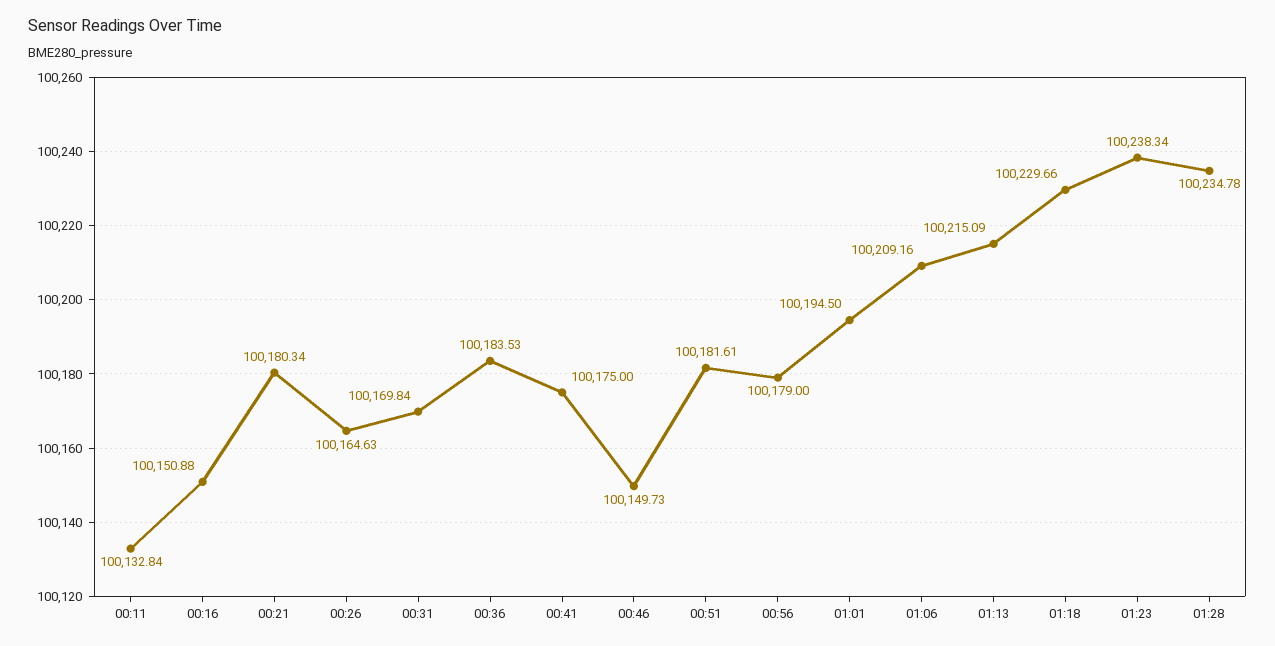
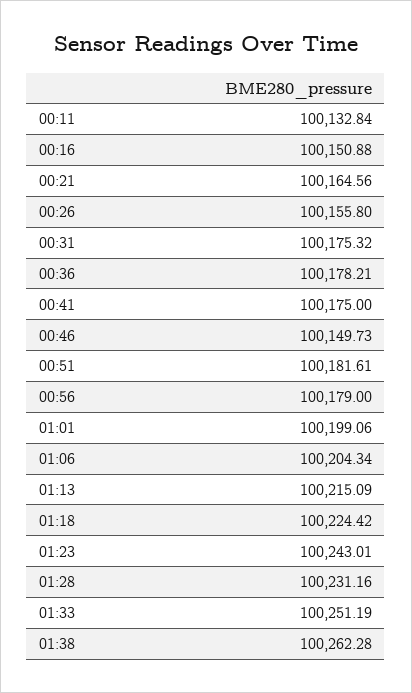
00:21: 100180.34 -> 100164.56
00:26: 100164.63 -> 100155.8
00:31: 100169.84 -> 100175.32
00:36: 100183.53 -> 100178.21
01:01: 100194.5 -> 100199.06
01:06: 100209.16 -> 100204.34
01:18: 100229.66 -> 100224.42
01:23: 100238.34 -> 100243.01
01:28: 100234.78 -> 100231.16
01:33: none -> 100251.19
01:38: none -> 100262.28

